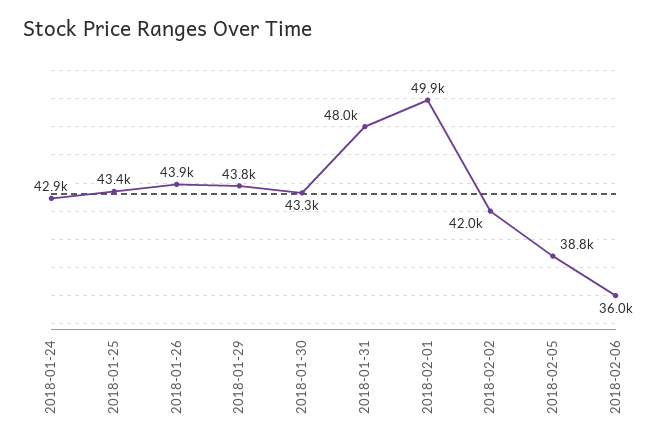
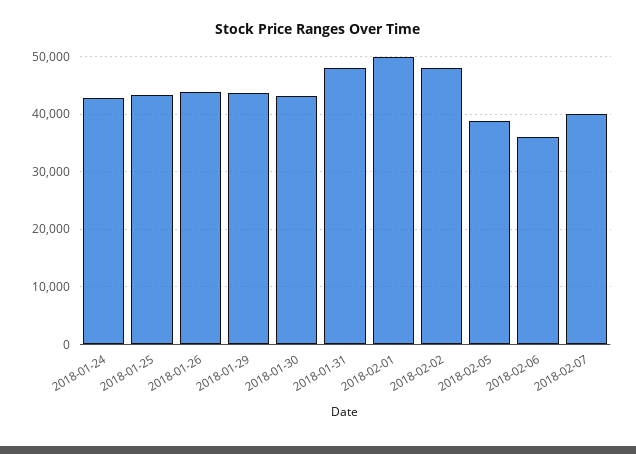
2018-02-02: 42000 -> 48000
2018-02-07: none -> 40000

